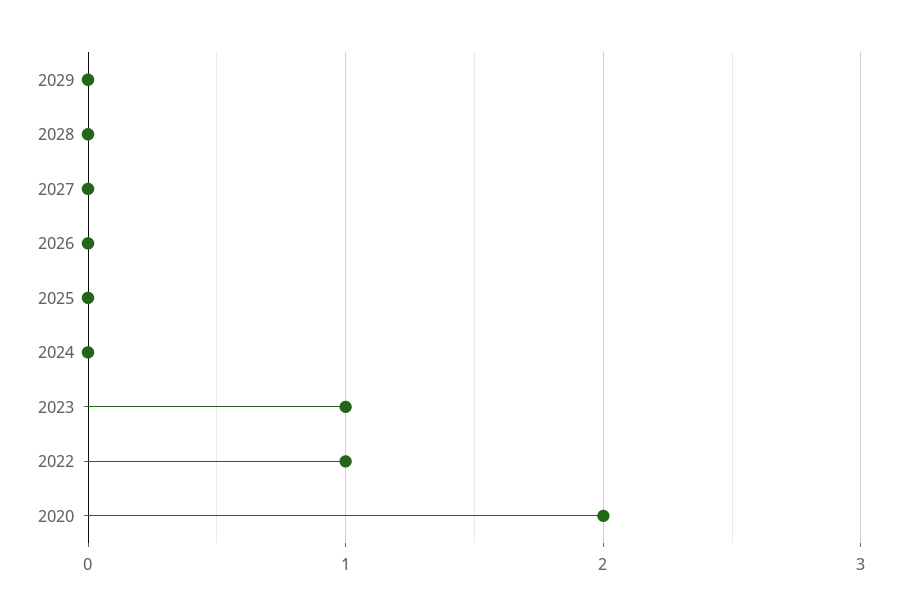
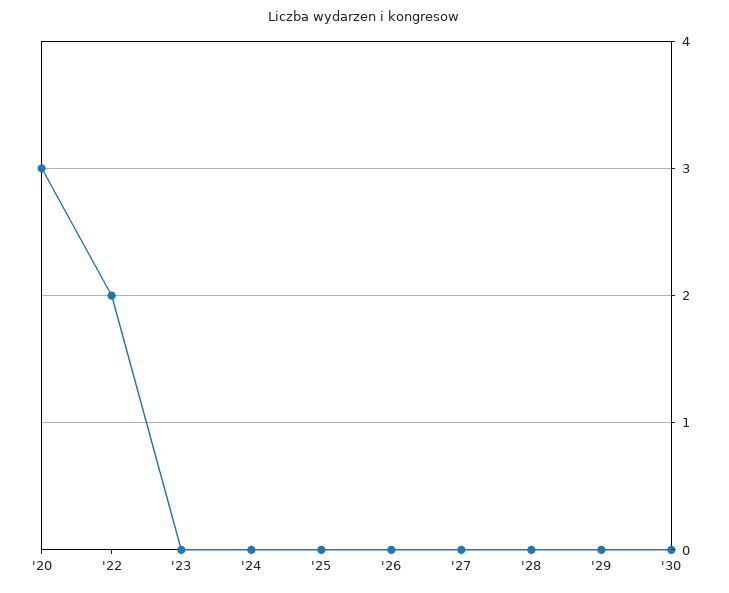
2023: 1 -> 0
2022: 1 -> 2
2020: 2 -> 3
'30: none -> 0

